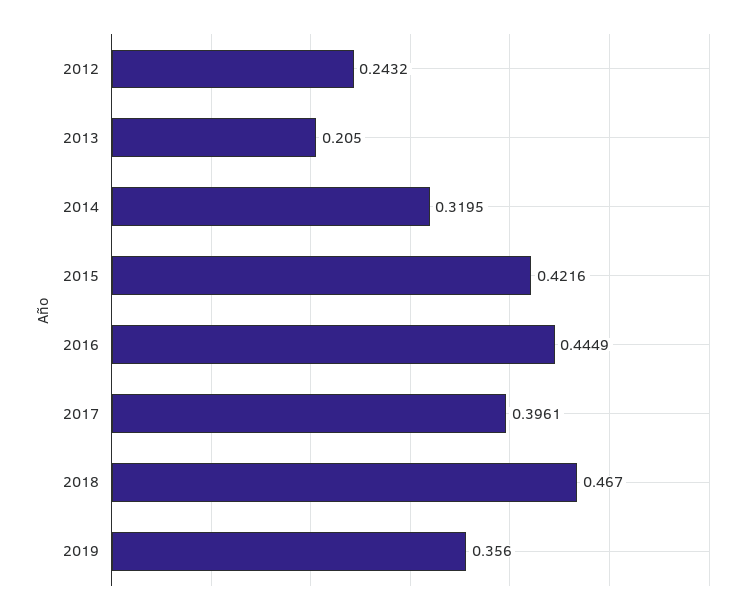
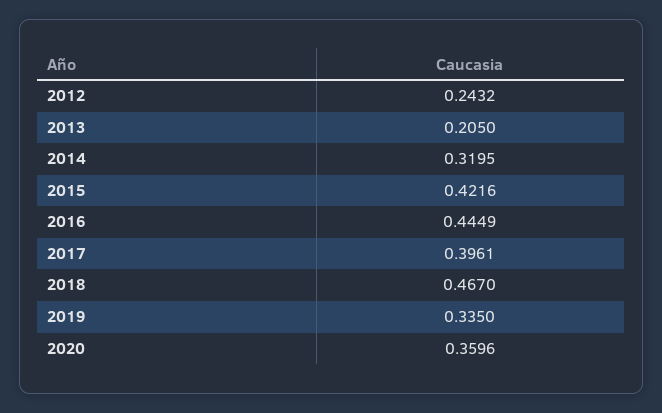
2019: 0.356 -> 0.335
2020: none -> 0.3596

